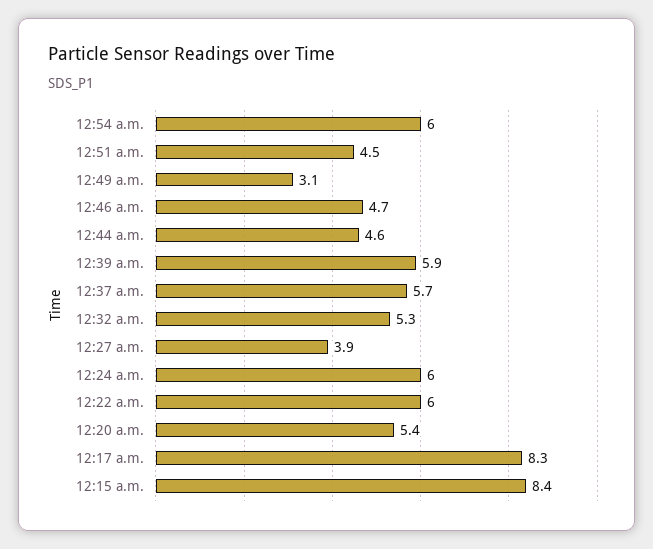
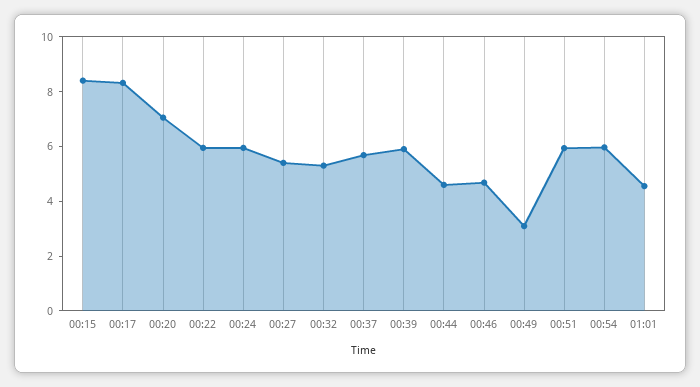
12:51 a.m.: 4.5 -> 6
12:27 a.m.: 3.9 -> 5.5
12:20 a.m.: 5.4 -> 7
01:01: none -> 4.5

